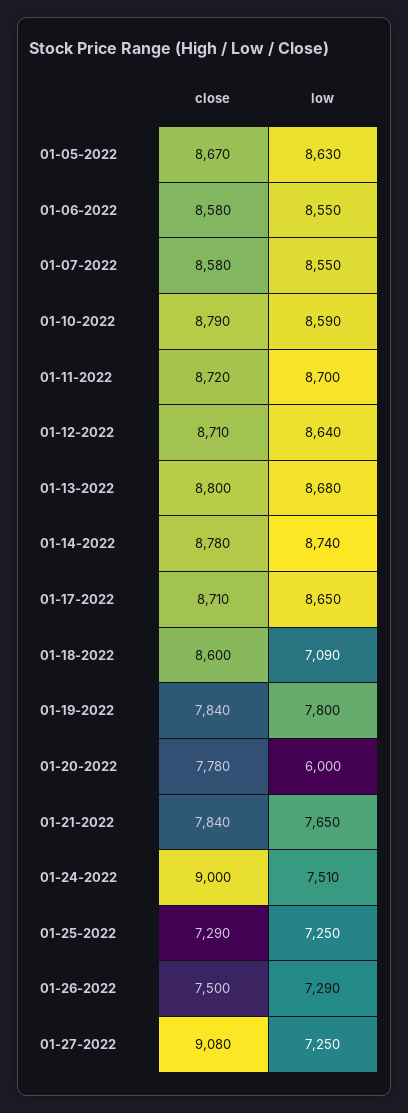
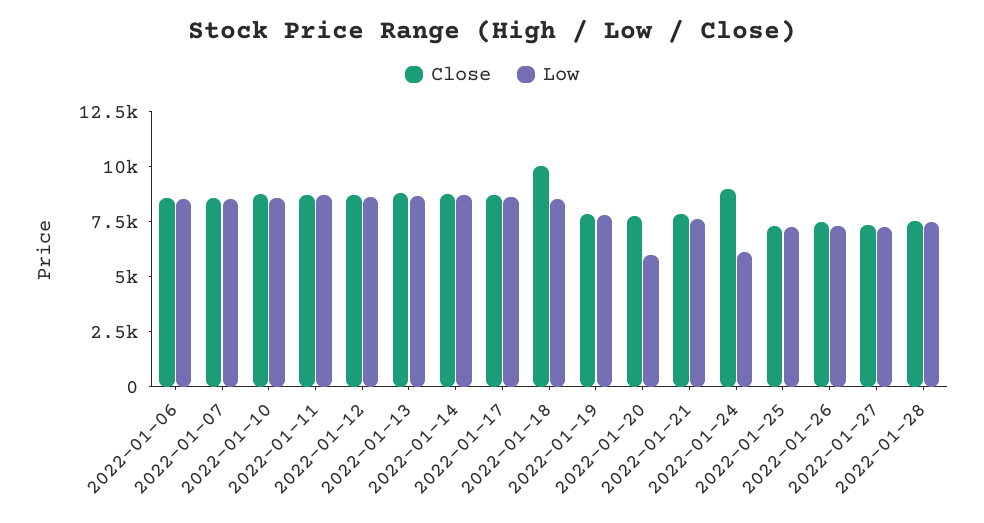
close, 01-05-2022: 8670 -> none
low, 01-05-2022: 8630 -> none
close, 01-18-2022: 8600 -> 10000
low, 01-18-2022: 7090 -> 8500
low, 01-24-2022: 7510 -> 6000
close, 01-27-2022: 9080 -> 7500
close, 2022-01-28: none -> 7500
low, 2022-01-28: none -> 7500

